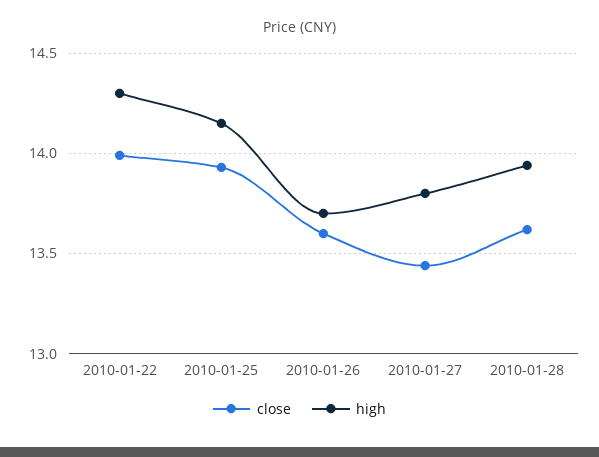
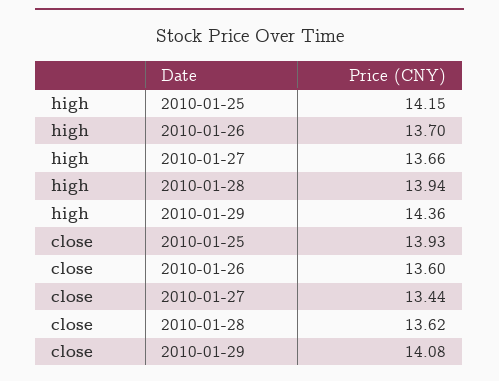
close, 2010-01-22: 14 -> none
high, 2010-01-22: 14.3 -> none
high, 2010-01-27: 13.8 -> 13.66
high, 2010-01-29: none -> 14.36
close, 2010-01-29: none -> 14.08

